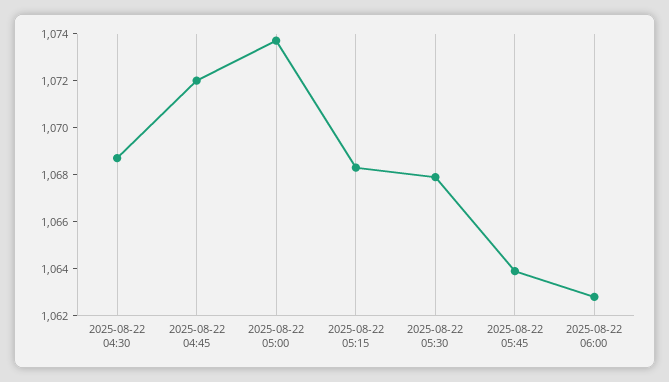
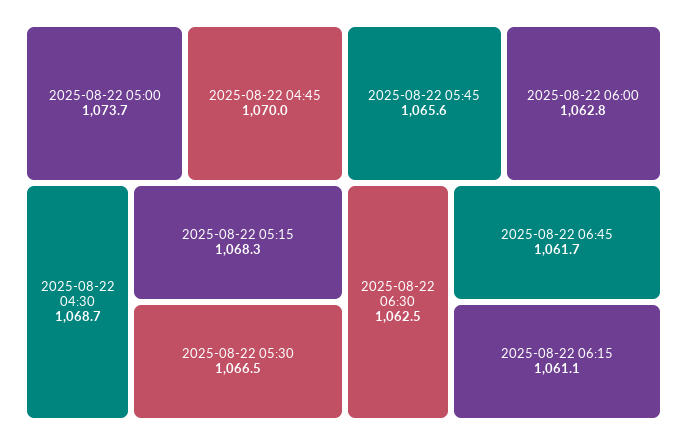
2025-08-22 04:45: 1072 -> 1070
2025-08-22 05:30: 1068 -> 1066.5
2025-08-22 05:45: 1064 -> 1065.6
2025-08-22 06:30: none -> 1062.5
2025-08-22 06:45: none -> 1061.7
2025-08-22 06:15: none -> 1061.1

